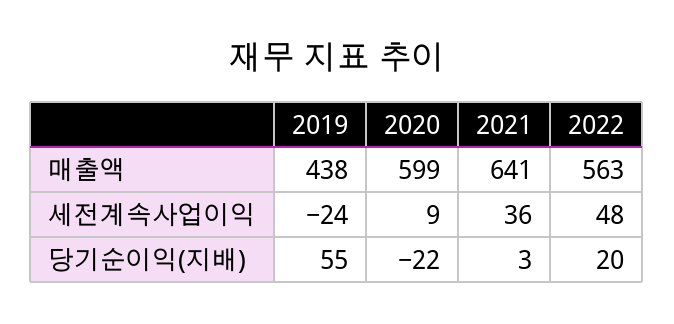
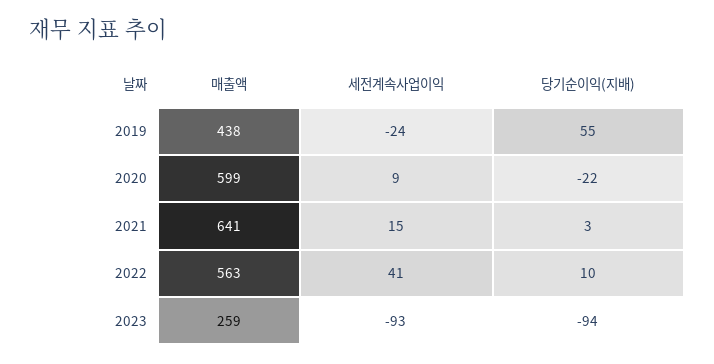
2021, 세전계속사업이익: 36 -> 15
2022, 세전계속사업이익: 48 -> 41
2022, 당기순이익(지배): 20 -> 10
2023, 매출액: none -> 259
2023, 세전계속사업이익: none -> -93
2023, 당기순이익(지배): none -> -94

